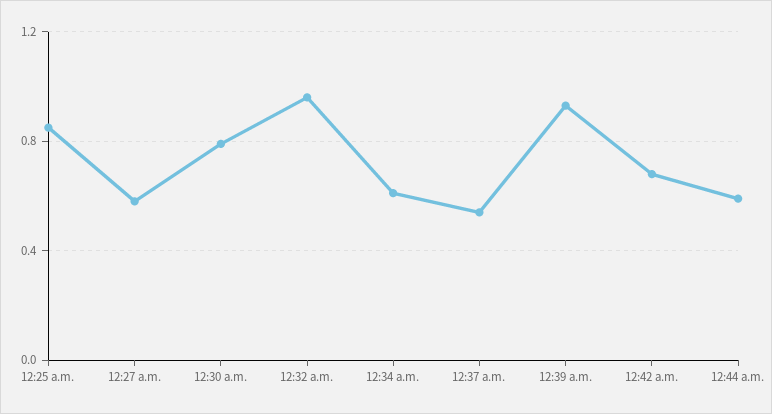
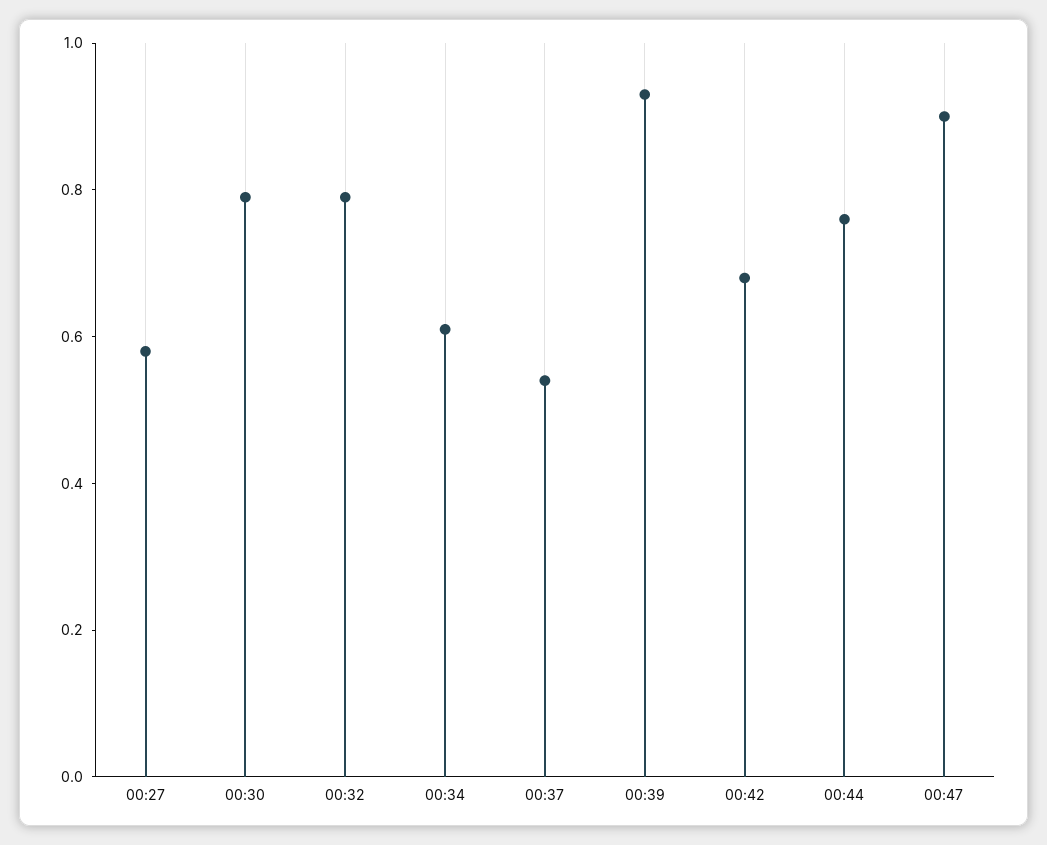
12:25 a.m.: 0.85 -> none
12:32 a.m.: 0.95 -> 0.8
12:44 a.m.: 0.6 -> 0.75
00:47: none -> 0.9

